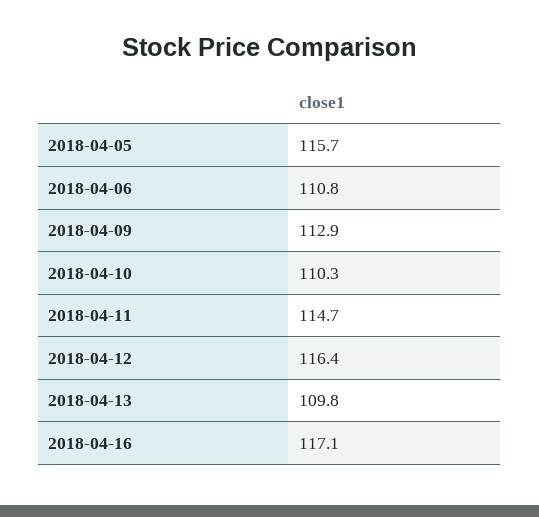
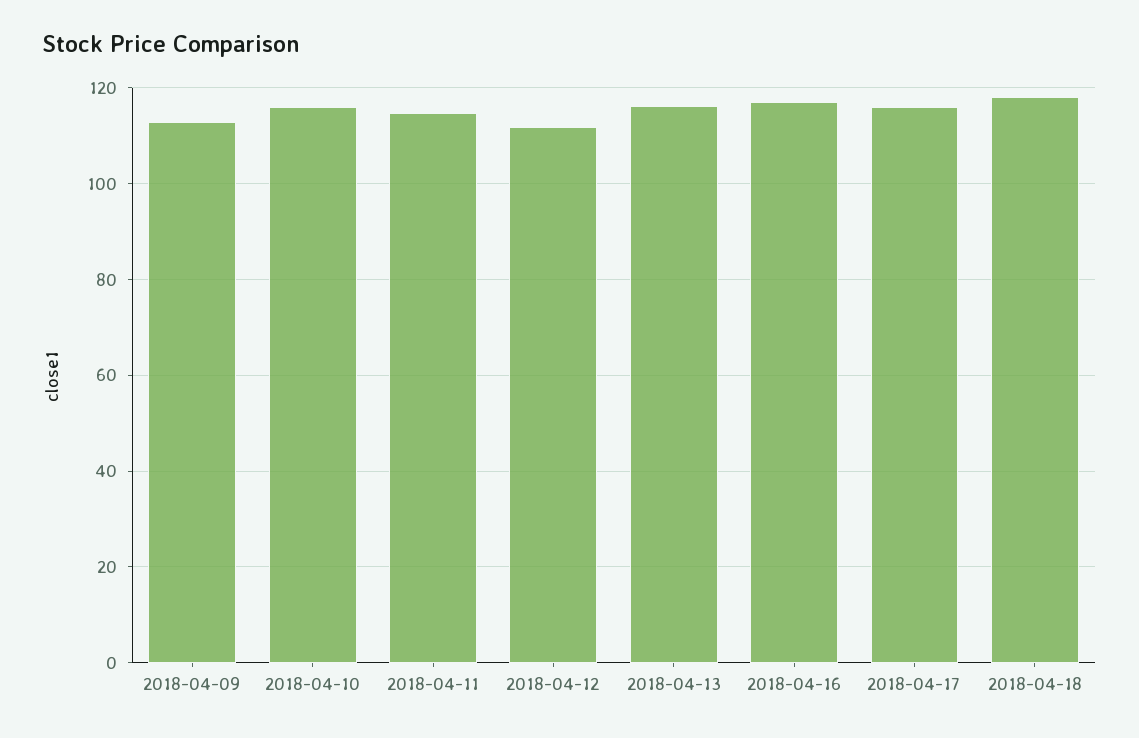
2018-04-05: 115.7 -> none
2018-04-06: 110.8 -> none
2018-04-10: 110.3 -> 116
2018-04-12: 116.4 -> 112
2018-04-13: 109.8 -> 116
2018-04-17: none -> 116
2018-04-18: none -> 118

